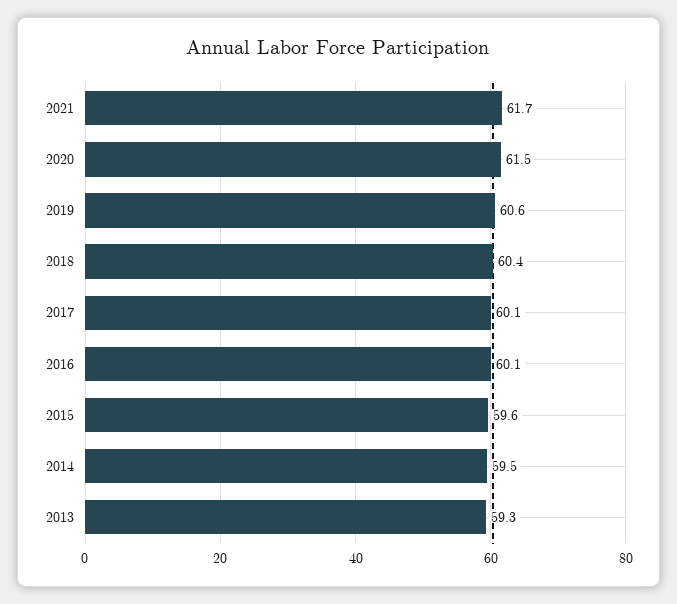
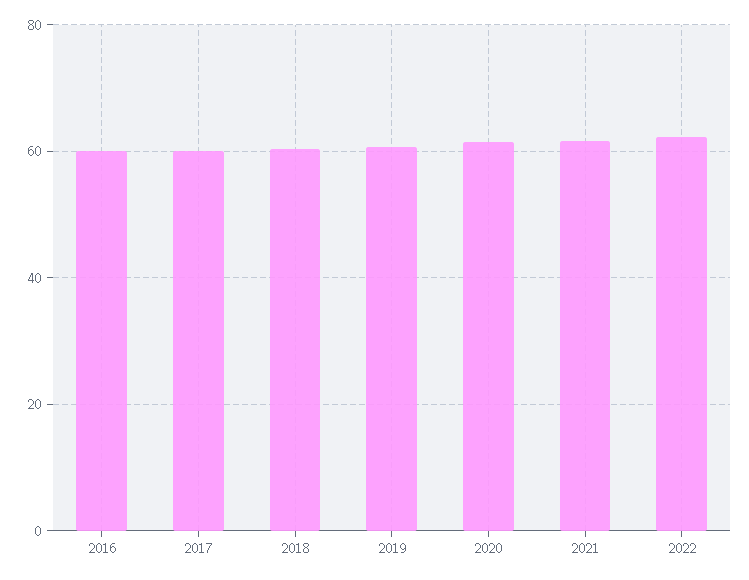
2015: 59.6 -> none
2014: 59.5 -> none
2013: 59.3 -> none
2022: none -> 62

